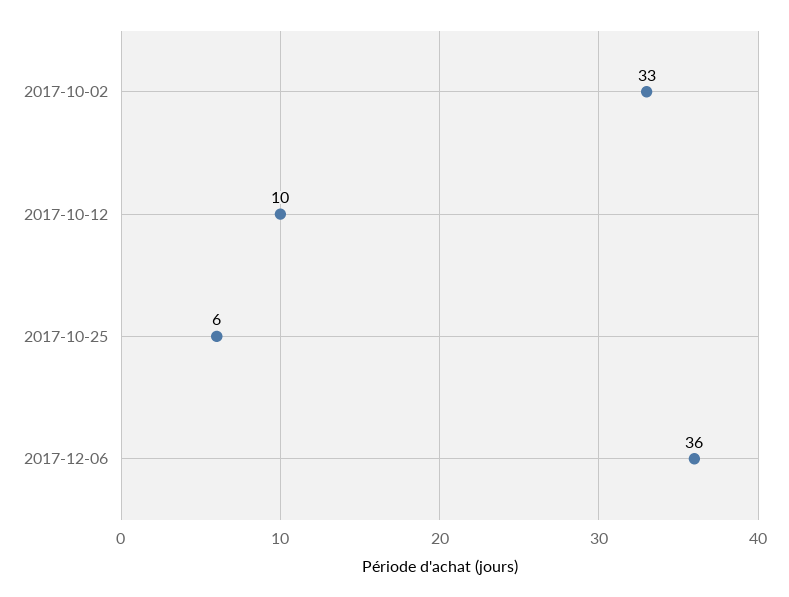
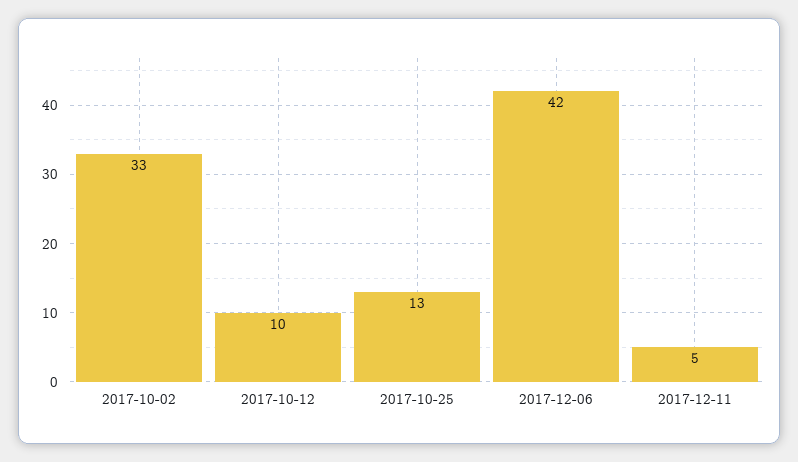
2017-10-25: 6 -> 13
2017-12-06: 36 -> 42
2017-12-11: none -> 5

